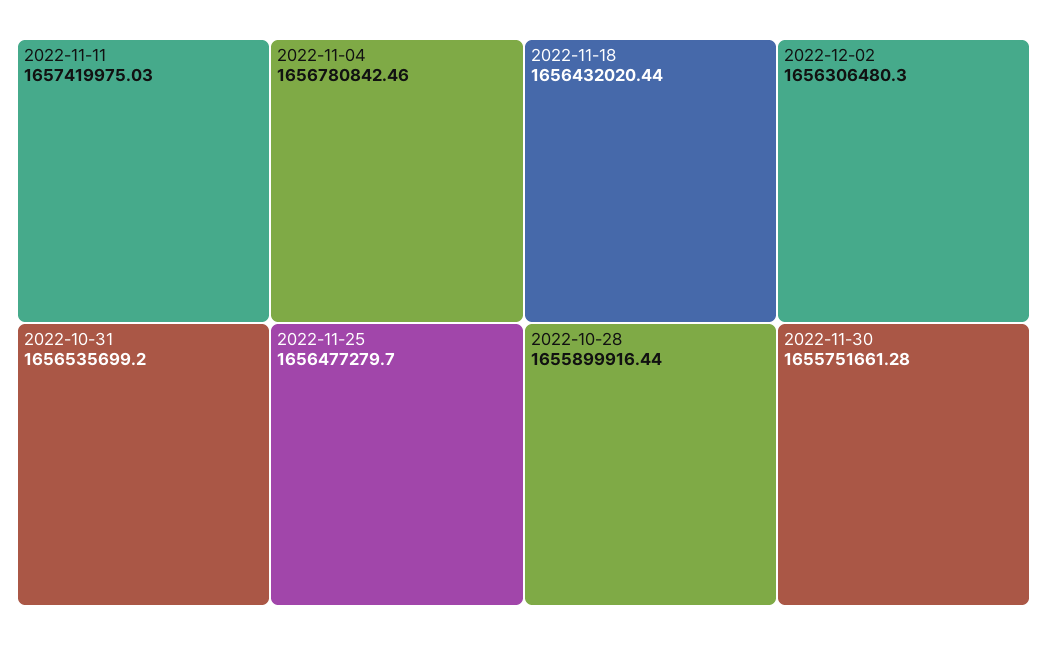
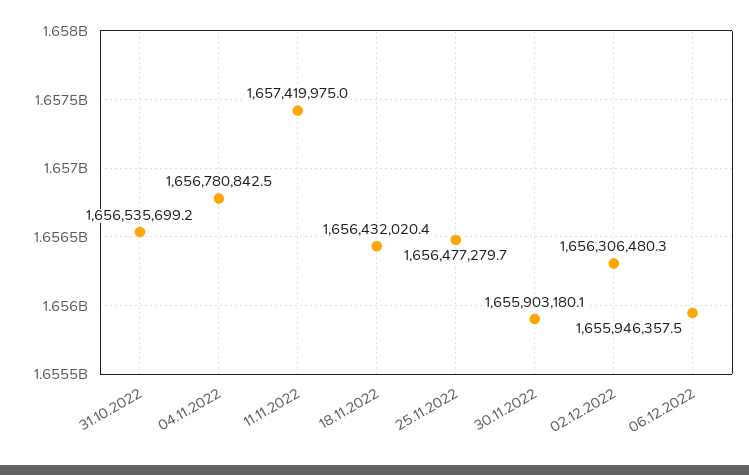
2022-10-28: 1655899916.44 -> none
2022-11-30: 1655751661.28 -> 1655903180.1
06.12.2022: none -> 1655946357.5

